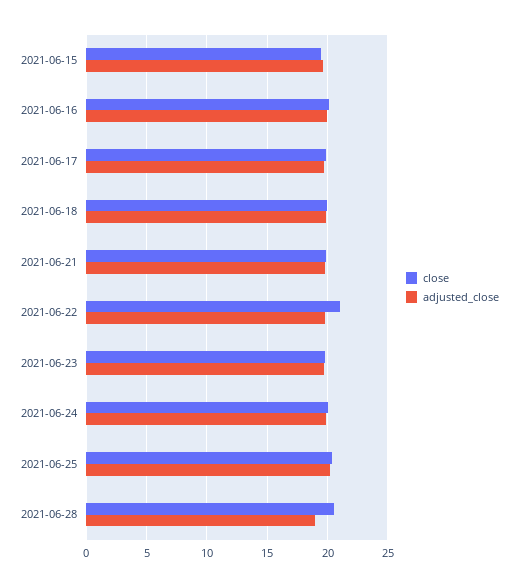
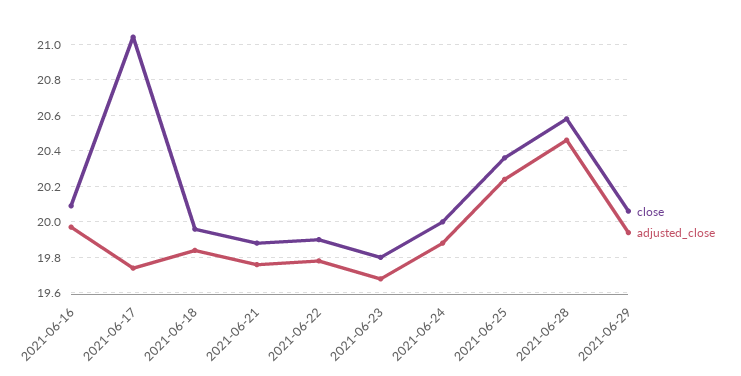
close, 2021-06-15: 19.5 -> none
adjusted_close, 2021-06-15: 19.5 -> none
close, 2021-06-17: 20 -> 21.05
close, 2021-06-22: 21 -> 19.9
adjusted_close, 2021-06-28: 19 -> 20.45
close, 2021-06-29: none -> 20.05
adjusted_close, 2021-06-29: none -> 19.95

